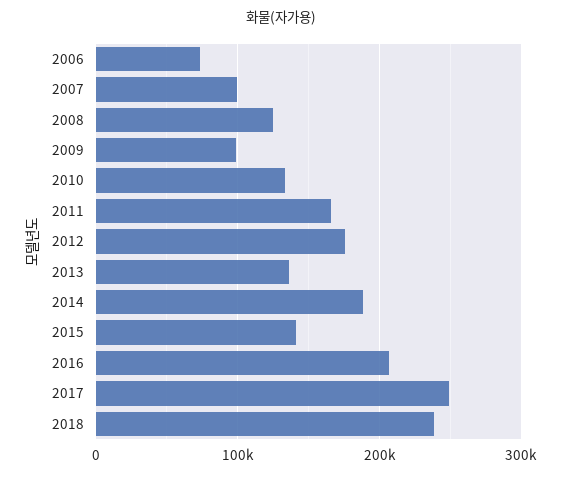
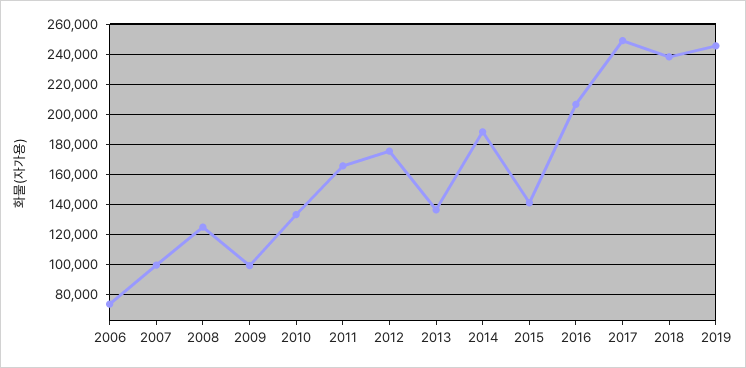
2019: none -> 245000

